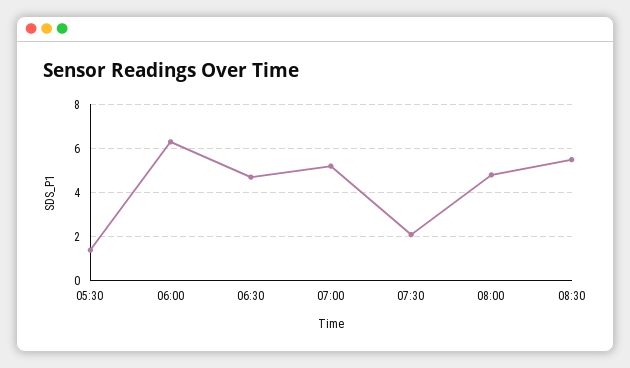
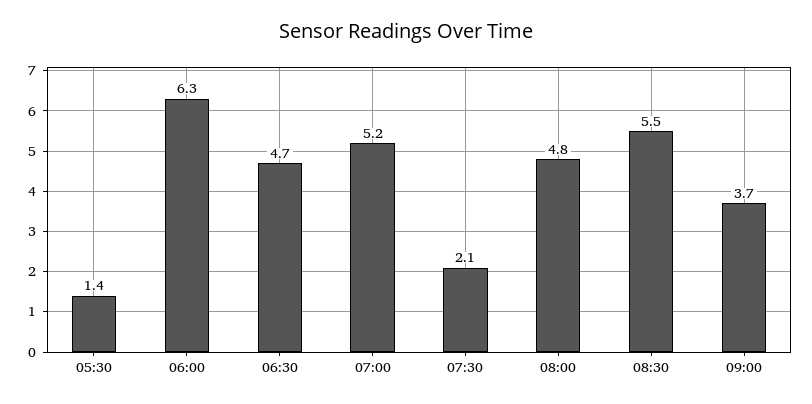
09:00: none -> 3.7

